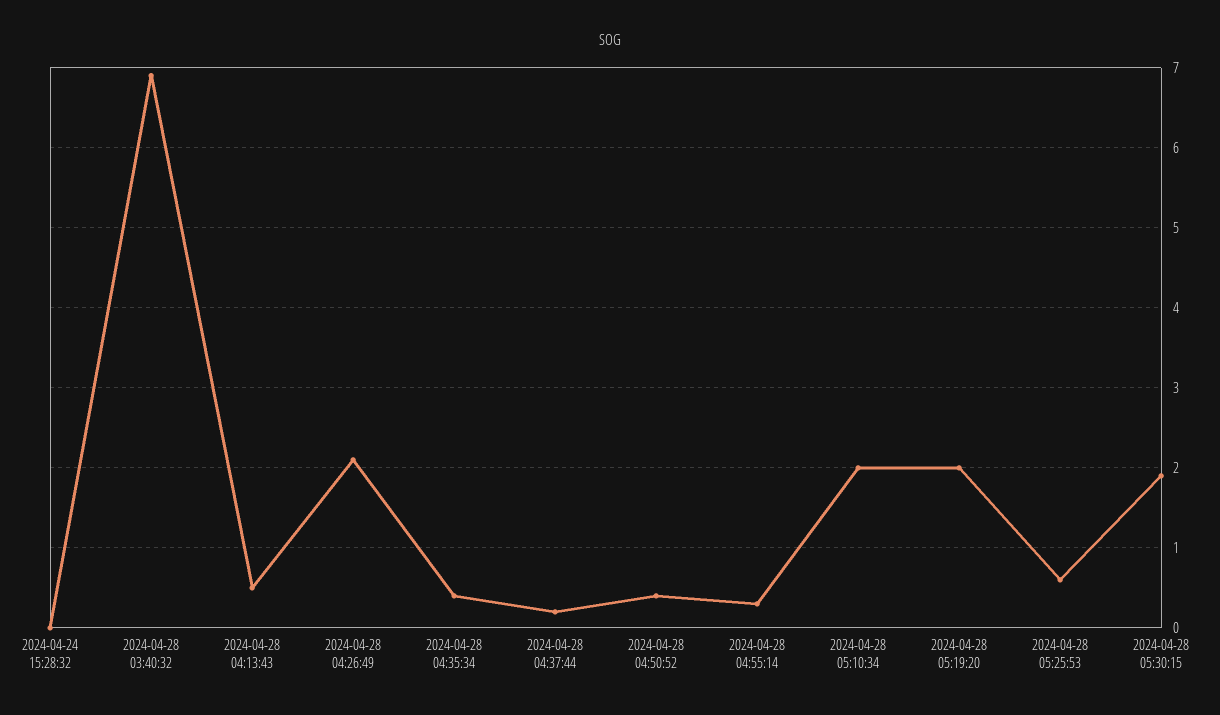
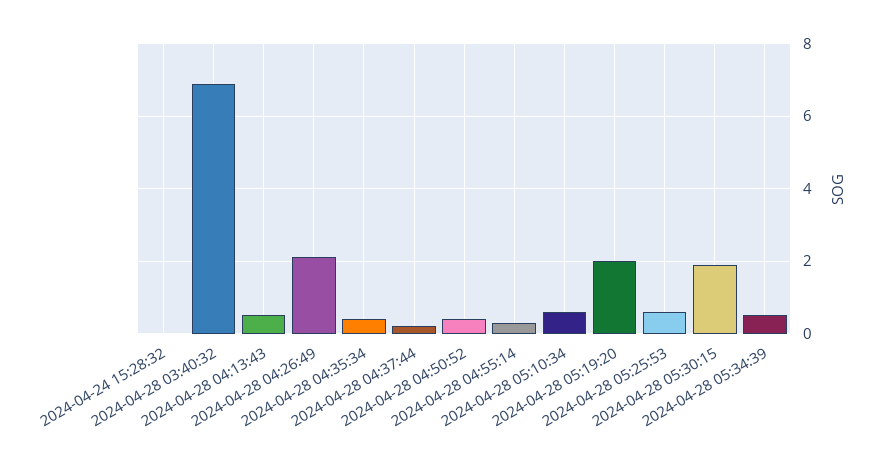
2024-04-28 05:10:34: 2 -> 0.5
2024-04-28 05:34:39: none -> 0.5

